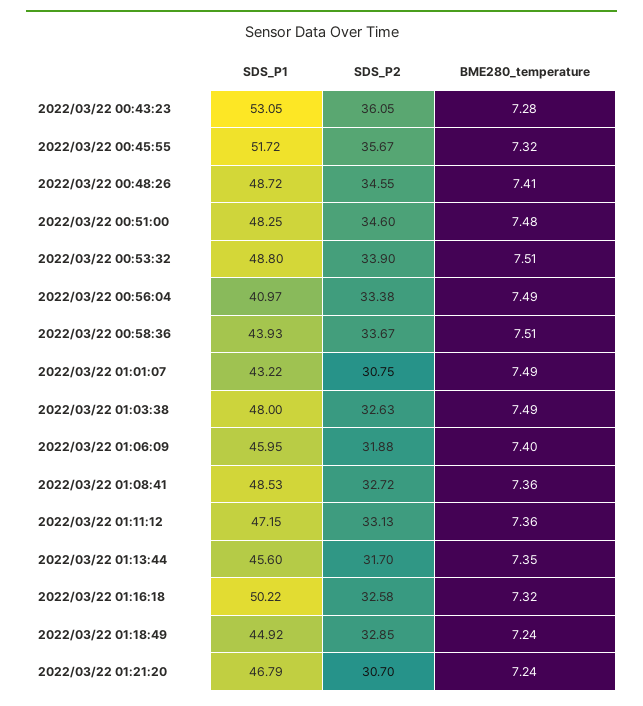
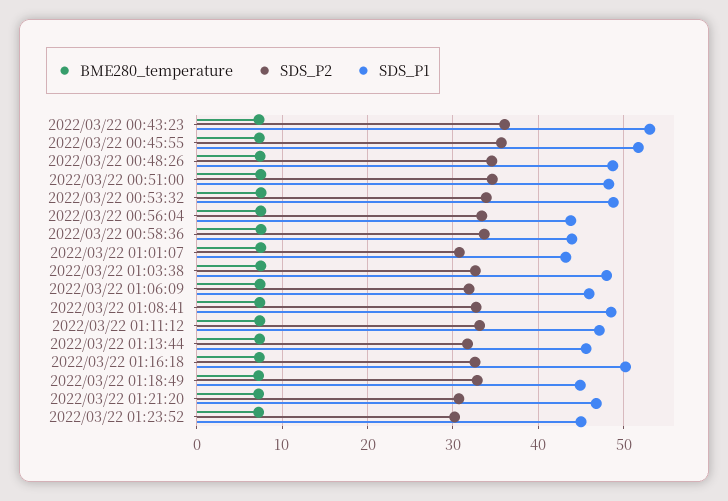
SDS_P1, 2022/03/22 00:56:04: 40.97 -> 44
BME280_temperature, 2022/03/22 01:23:52: none -> 7
SDS_P2, 2022/03/22 01:23:52: none -> 30
SDS_P1, 2022/03/22 01:23:52: none -> 45

